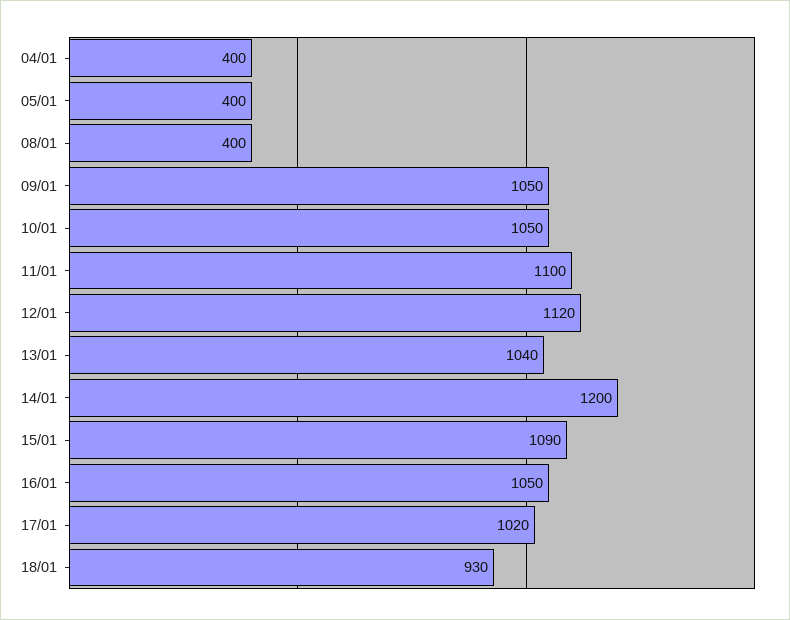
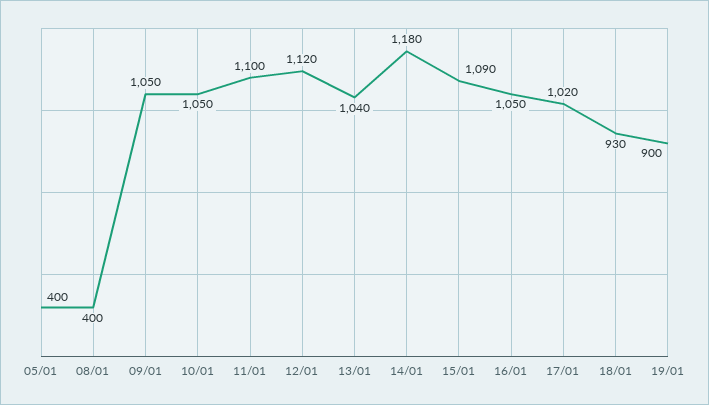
04/01: 400 -> none
14/01: 1200 -> 1180
19/01: none -> 900

